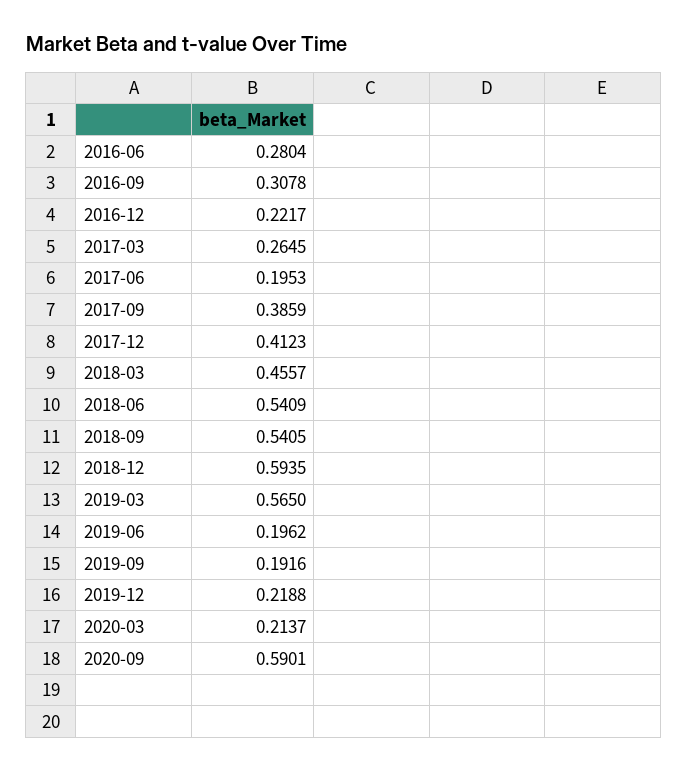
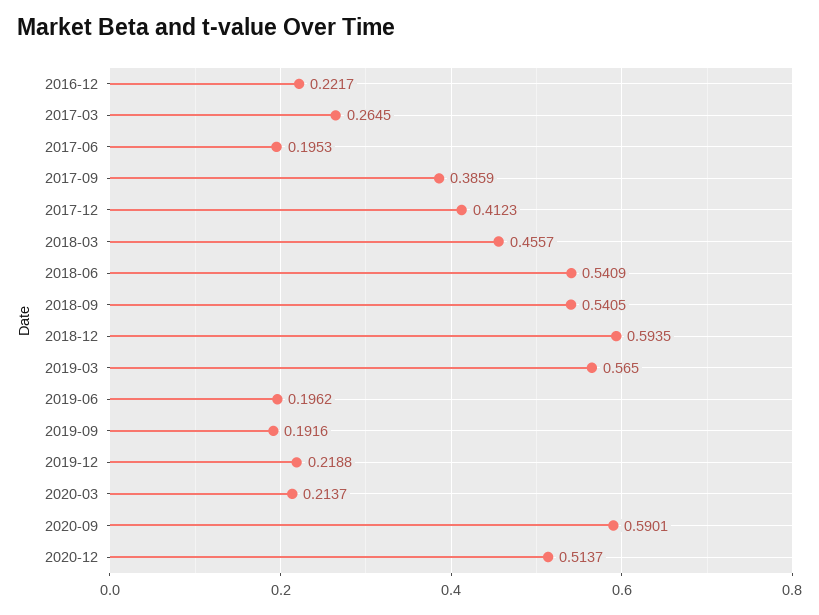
2016-06: 0.2804 -> none
2016-09: 0.3078 -> none
2020-12: none -> 0.5137

